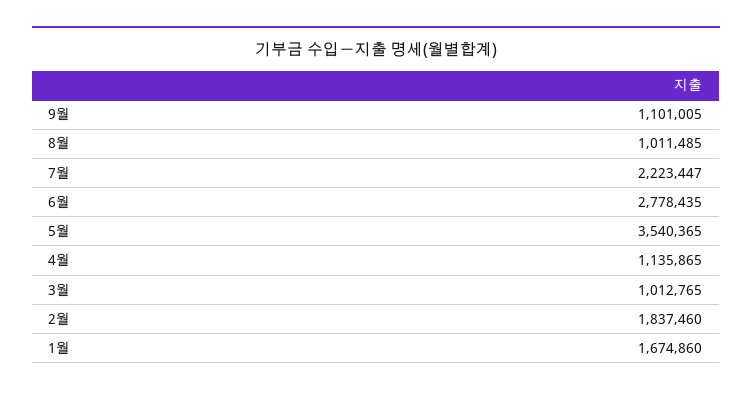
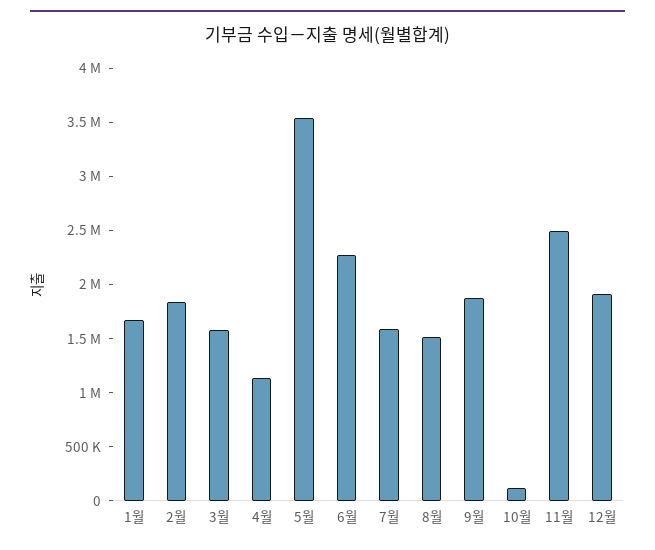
9월: 1101005 -> 1900000
8월: 1011485 -> 1500000
7월: 2223447 -> 1600000
6월: 2778435 -> 2300000
3월: 1012765 -> 1600000
10월: none -> 100000
11월: none -> 2500000
12월: none -> 1900000

